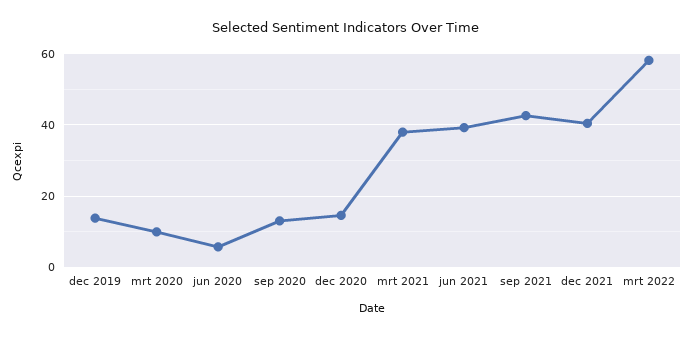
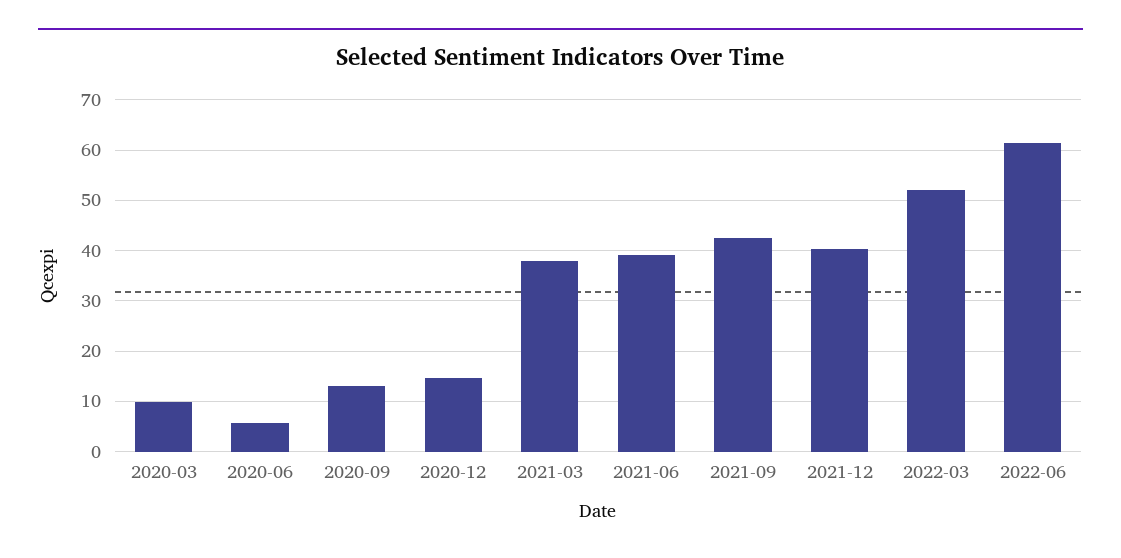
dec 2019: 14 -> none
mrt 2022: 58 -> 52
2022-06: none -> 62

